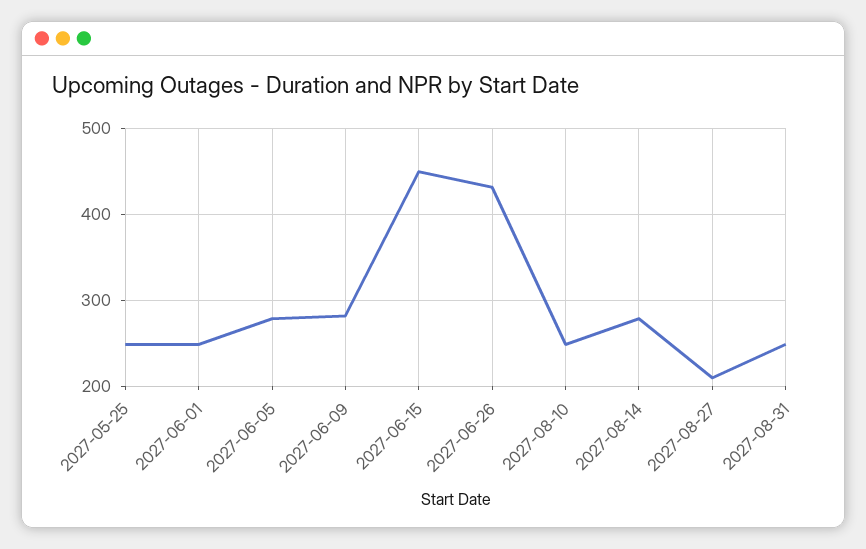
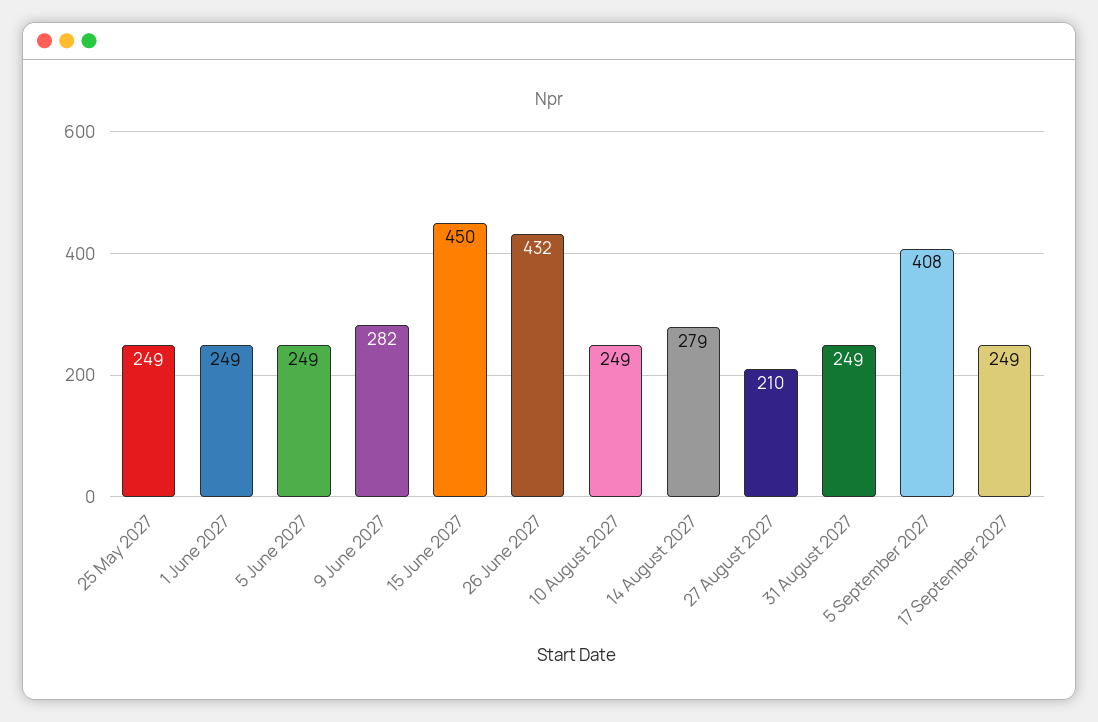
2027-06-05: 280 -> 249
5 September 2027: none -> 408
17 September 2027: none -> 249

